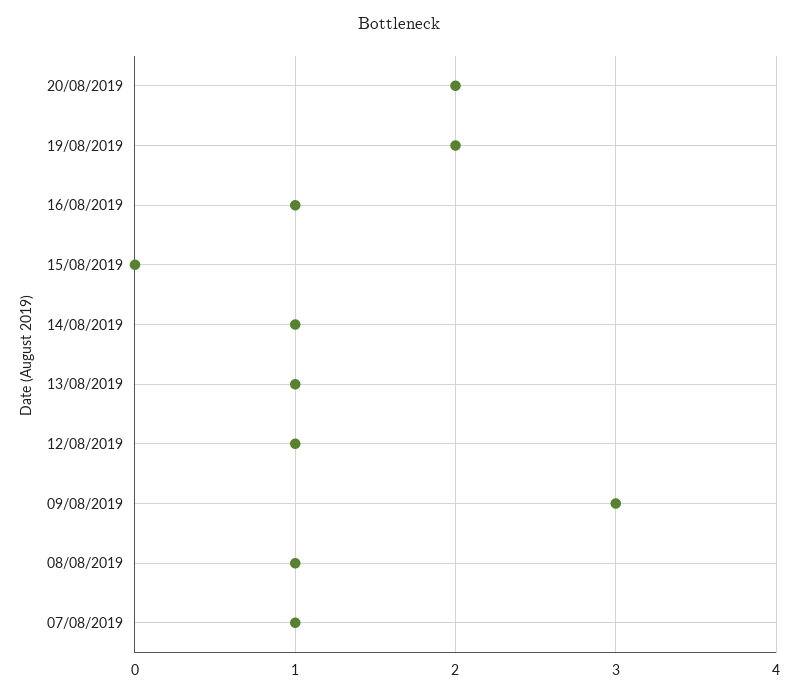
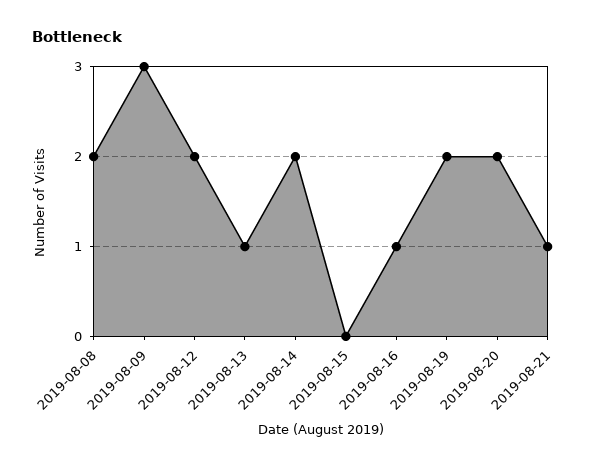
14/08/2019: 1 -> 2
12/08/2019: 1 -> 2
08/08/2019: 1 -> 2
07/08/2019: 1 -> none
2019-08-21: none -> 1

